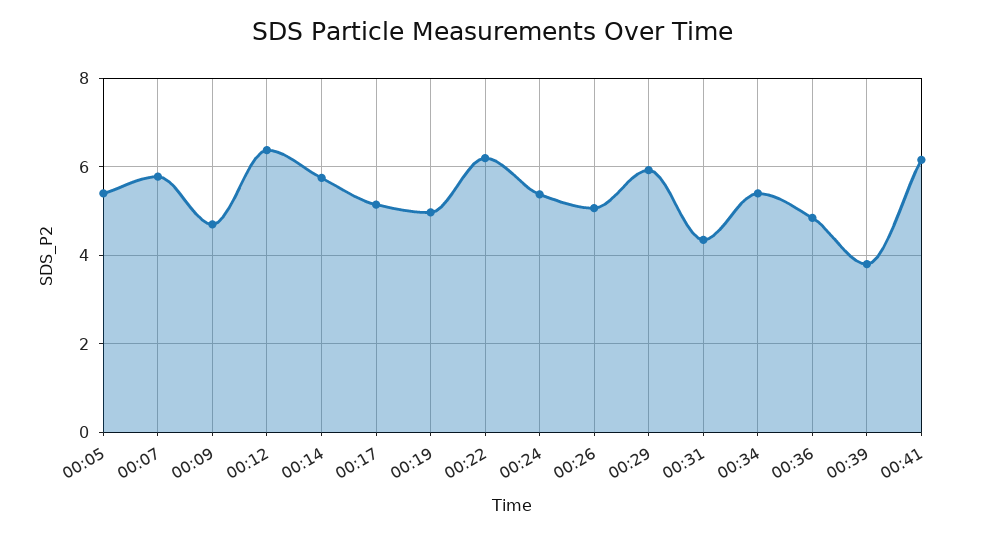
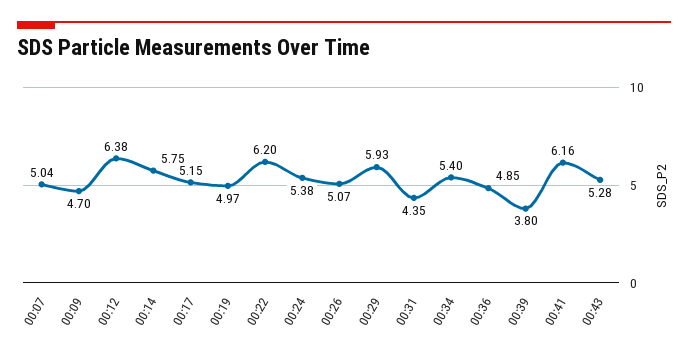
00:05: 5.4 -> none
00:07: 5.8 -> 5.04
00:43: none -> 5.28

